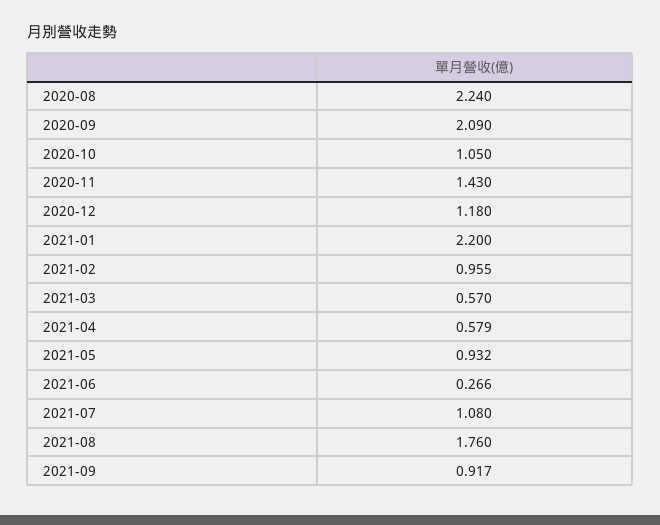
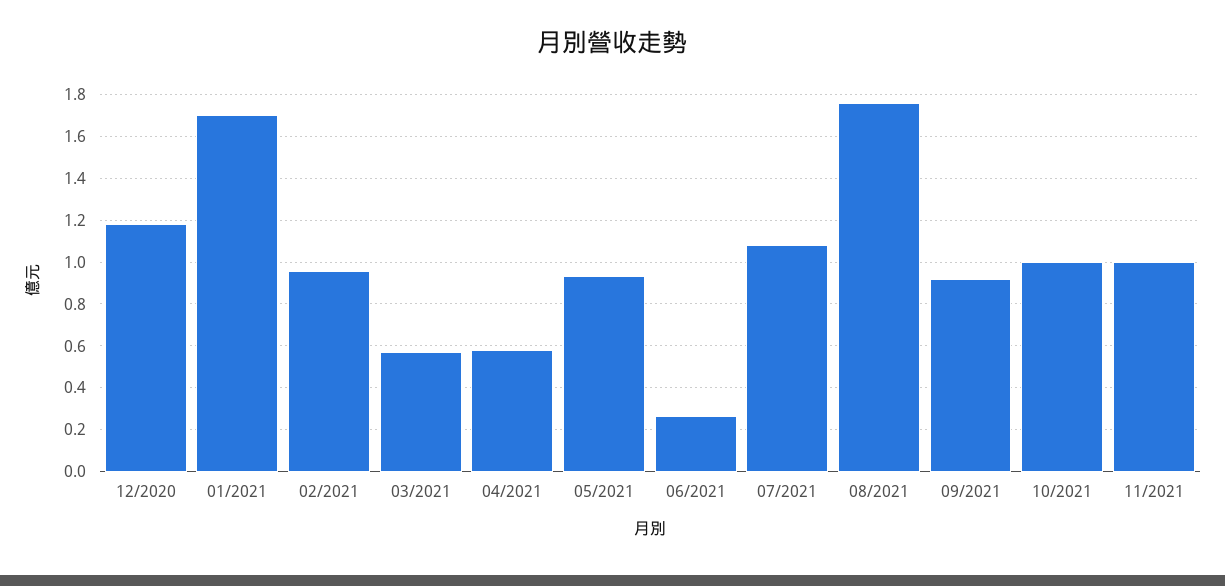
2020-08: 2.24 -> none
2020-09: 2.09 -> none
2020-10: 1.05 -> none
2020-11: 1.43 -> none
2021-01: 2.2 -> 1.7
10/2021: none -> 1
11/2021: none -> 1

